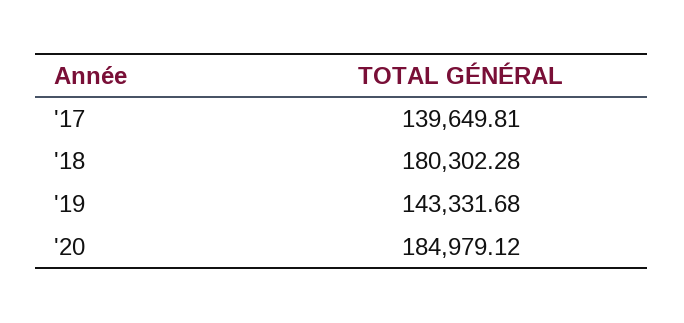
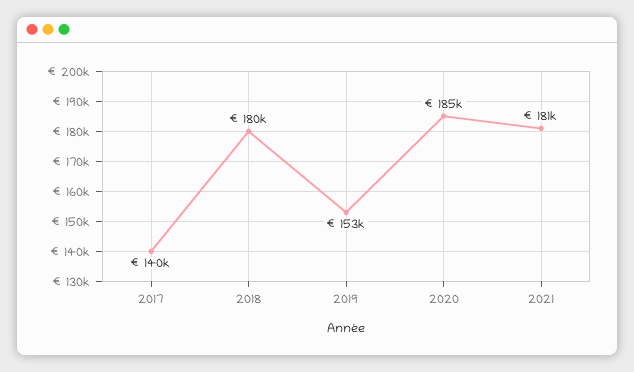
'19: 143331.68 -> 153000
2021: none -> 181000

